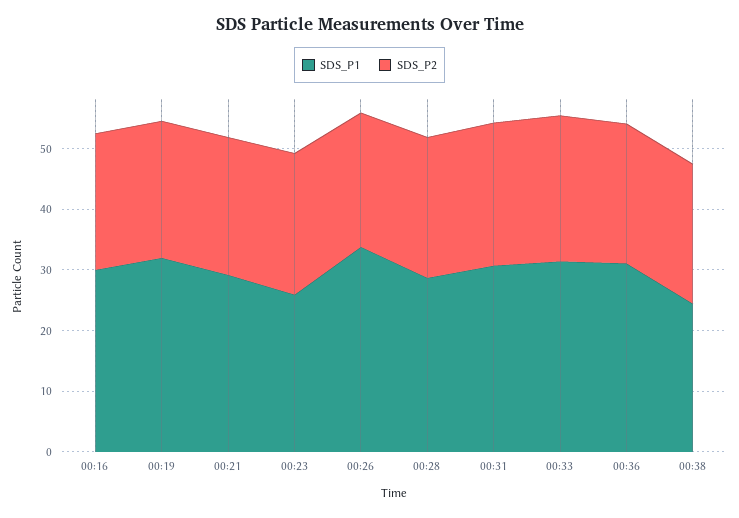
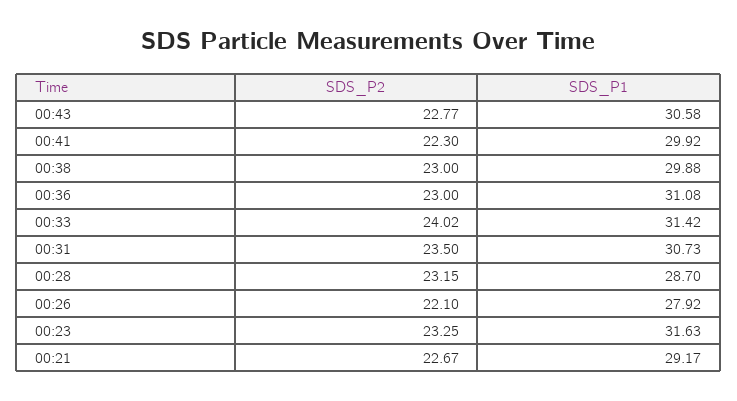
SDS_P1, 00:16: 30 -> none
SDS_P2, 00:16: 22 -> none
SDS_P1, 00:19: 32 -> none
SDS_P2, 00:19: 22 -> none
SDS_P1, 00:23: 26 -> 31.63
SDS_P1, 00:26: 34 -> 27.92
SDS_P1, 00:38: 24 -> 29.88
SDS_P2, 00:43: none -> 22.77
SDS_P1, 00:43: none -> 30.58
SDS_P2, 00:41: none -> 22.3
SDS_P1, 00:41: none -> 29.92

